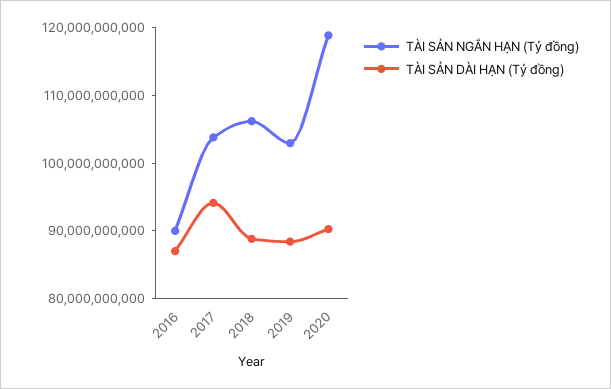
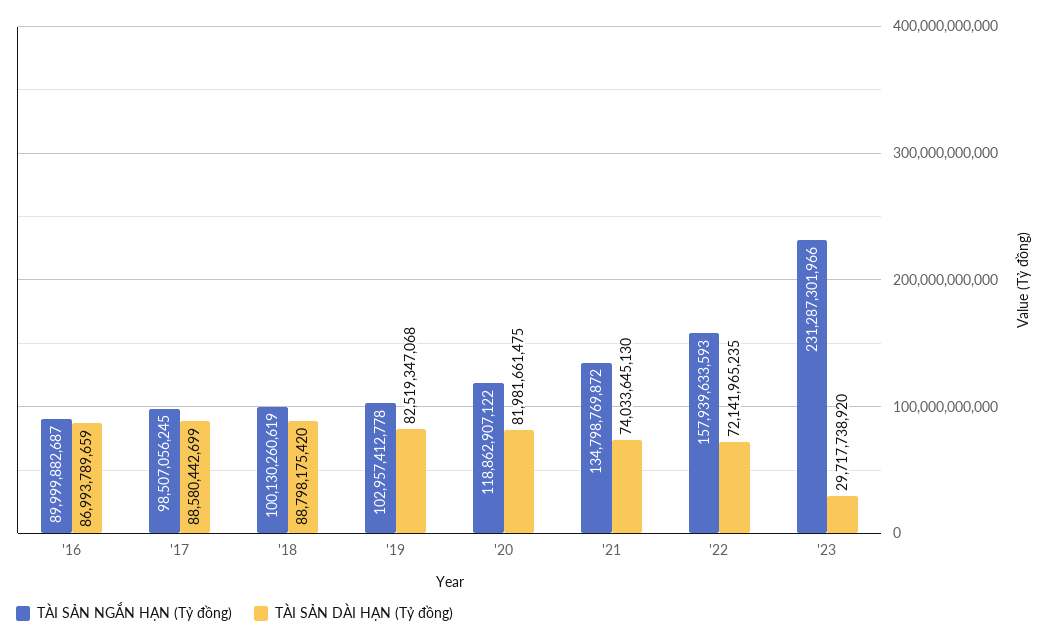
TÀI SẢN NGẮN HẠN (Tỷ đồng), 2017: 104000000000 -> 98507056245
TÀI SẢN DÀI HẠN (Tỷ đồng), 2017: 94000000000 -> 88580442699
TÀI SẢN NGẮN HẠN (Tỷ đồng), 2018: 106000000000 -> 100130260619
TÀI SẢN DÀI HẠN (Tỷ đồng), 2019: 88000000000 -> 82519347068
TÀI SẢN DÀI HẠN (Tỷ đồng), 2020: 90000000000 -> 81981661475
TÀI SẢN NGẮN HẠN (Tỷ đồng), '21: none -> 134798769872
TÀI SẢN DÀI HẠN (Tỷ đồng), '21: none -> 74033645130
TÀI SẢN NGẮN HẠN (Tỷ đồng), '22: none -> 157939633593
TÀI SẢN DÀI HẠN (Tỷ đồng), '22: none -> 72141965235
TÀI SẢN NGẮN HẠN (Tỷ đồng), '23: none -> 231287301966
TÀI SẢN DÀI HẠN (Tỷ đồng), '23: none -> 29717738920

